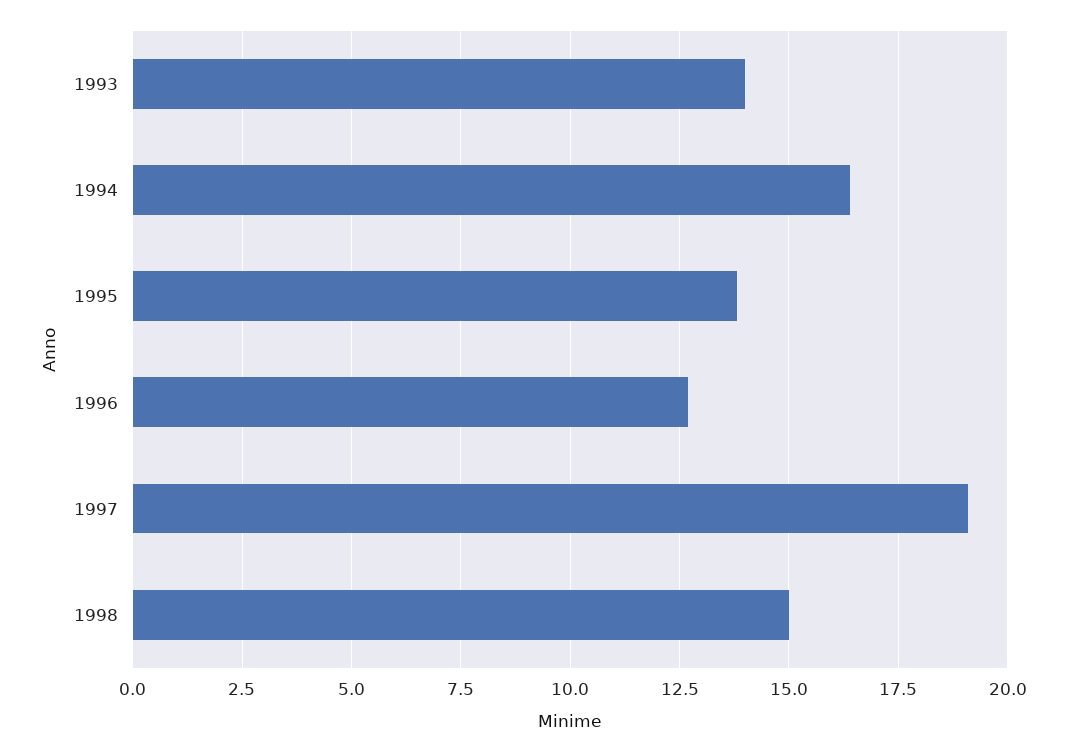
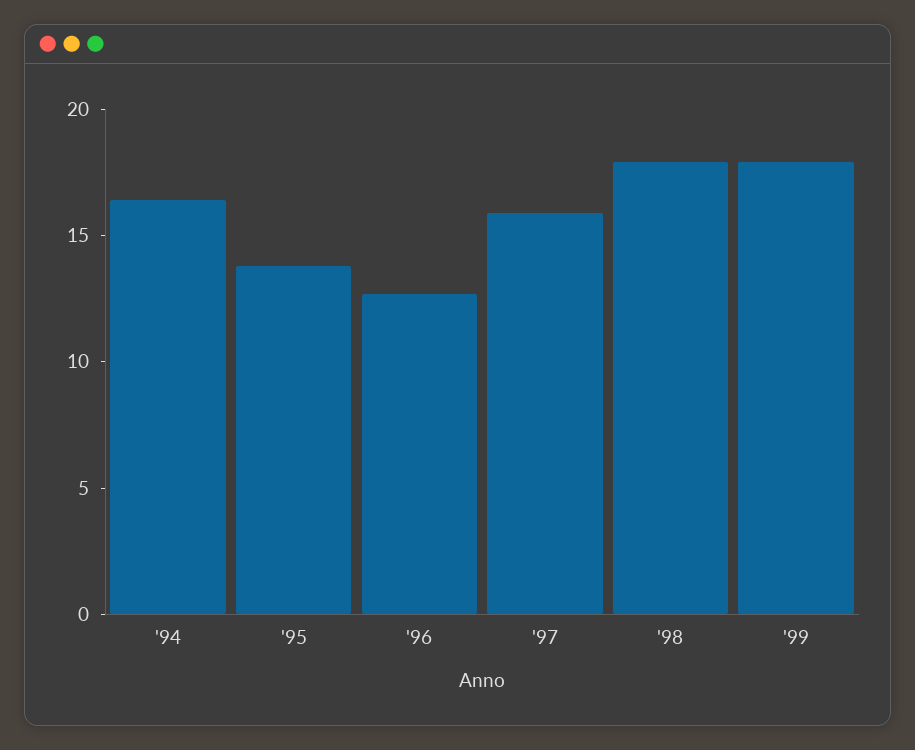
1993: 14 -> none
1997: 19 -> 16
1998: 15 -> 18
'99: none -> 18

